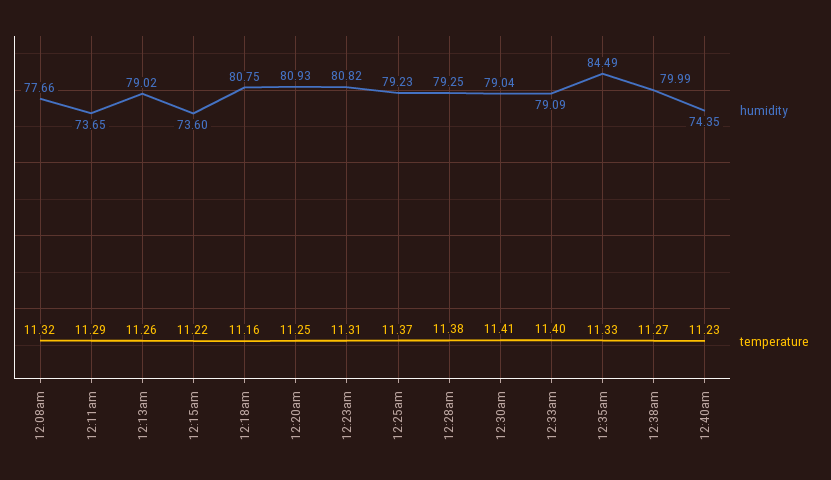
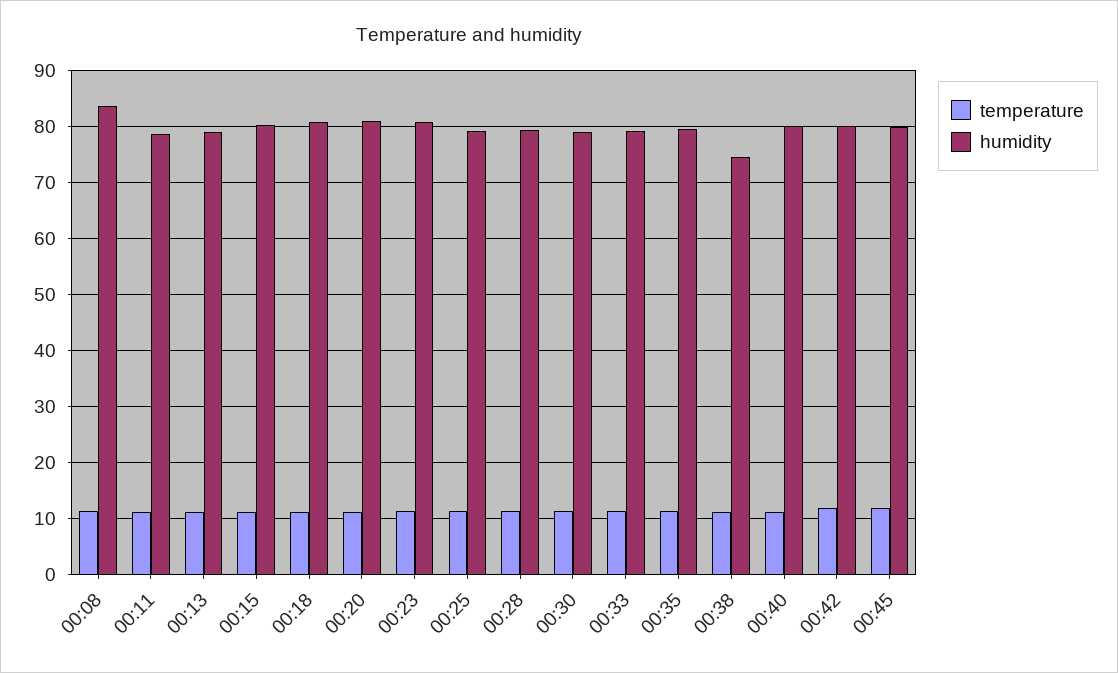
humidity, 12:08am: 77.66 -> 84
humidity, 12:11am: 73.65 -> 78
humidity, 12:15am: 73.6 -> 80
humidity, 12:35am: 84.49 -> 80
humidity, 12:38am: 79.99 -> 74
humidity, 12:40am: 74.35 -> 80
temperature, 00:42: none -> 12
humidity, 00:42: none -> 80
temperature, 00:45: none -> 12
humidity, 00:45: none -> 80

